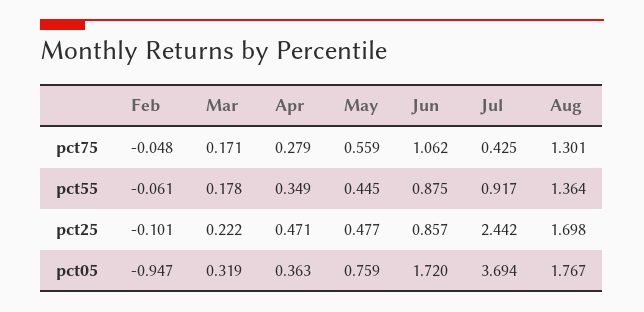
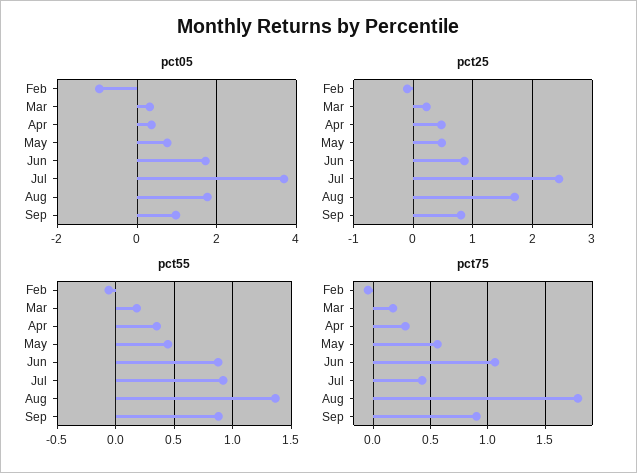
pct75, Aug: 1.301 -> 1.8
pct05, Sep: none -> 1
pct25, Sep: none -> 0.8
pct55, Sep: none -> 0.9
pct75, Sep: none -> 0.9

